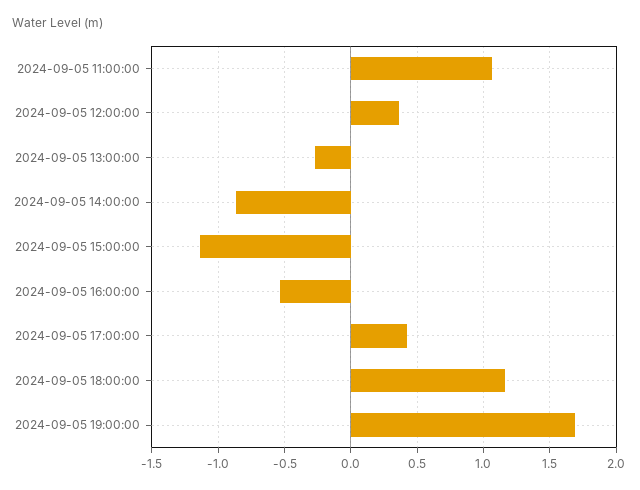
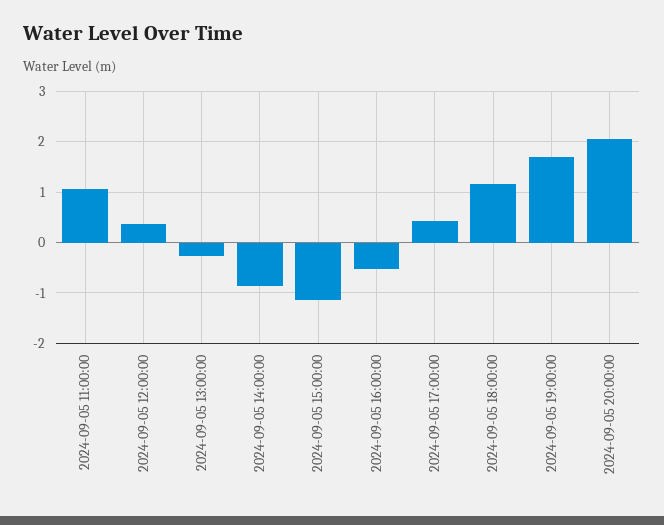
2024-09-05 20:00:00: none -> 2

